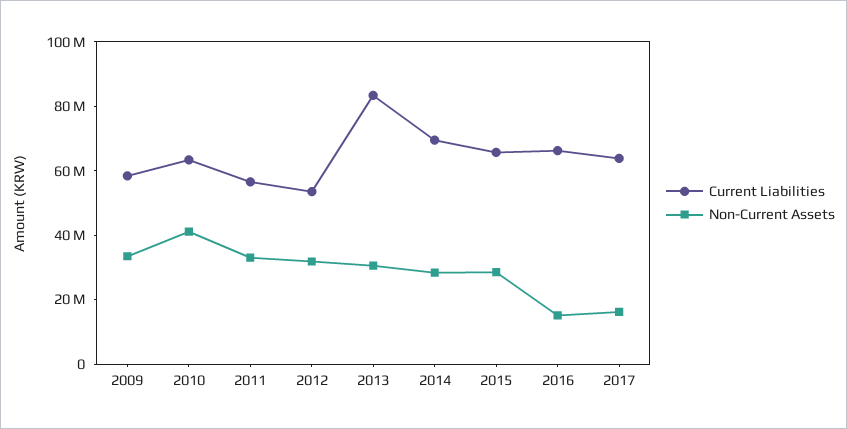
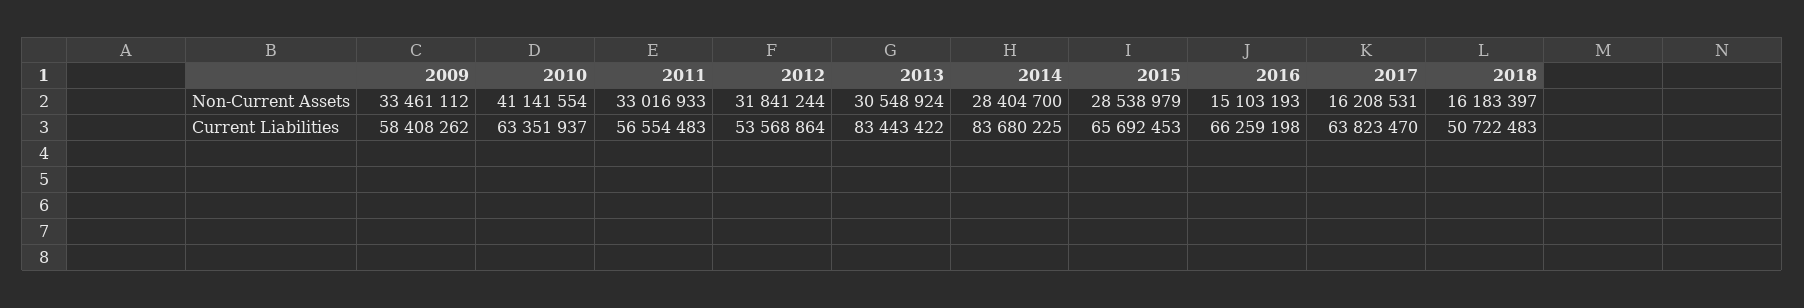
Current Liabilities, 2014: 70000000 -> 83680225
Non-Current Assets, 2018: none -> 16183397
Current Liabilities, 2018: none -> 50722483

